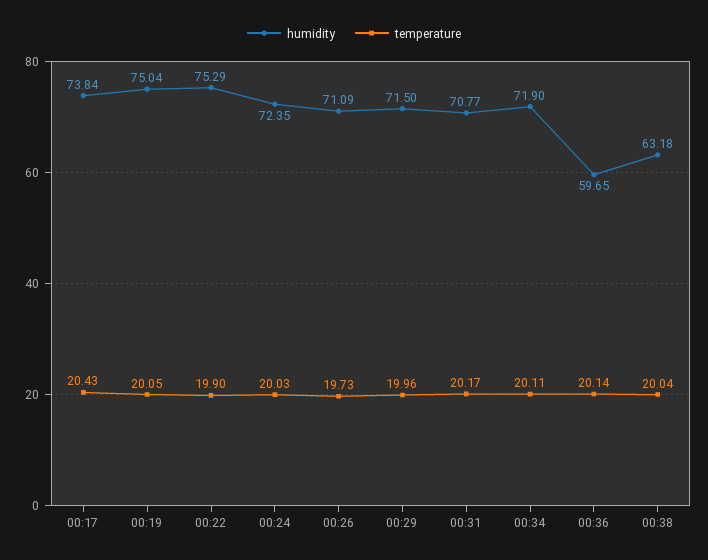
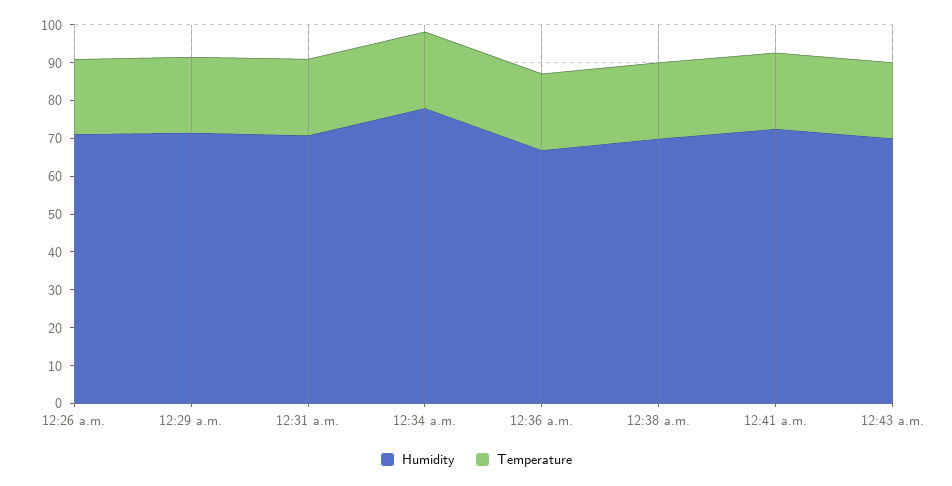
humidity, 00:17: 73.84 -> none
temperature, 00:17: 20.43 -> none
humidity, 00:19: 75.04 -> none
temperature, 00:19: 20.05 -> none
humidity, 00:22: 75.29 -> none
temperature, 00:22: 19.9 -> none
humidity, 00:24: 72.35 -> none
temperature, 00:24: 20.03 -> none
humidity, 00:34: 71.9 -> 77.5
humidity, 00:36: 59.65 -> 67.5
humidity, 00:38: 63.18 -> 70
humidity, 12:41 a.m.: none -> 72.5
temperature, 12:41 a.m.: none -> 20
humidity, 12:43 a.m.: none -> 70
temperature, 12:43 a.m.: none -> 20

